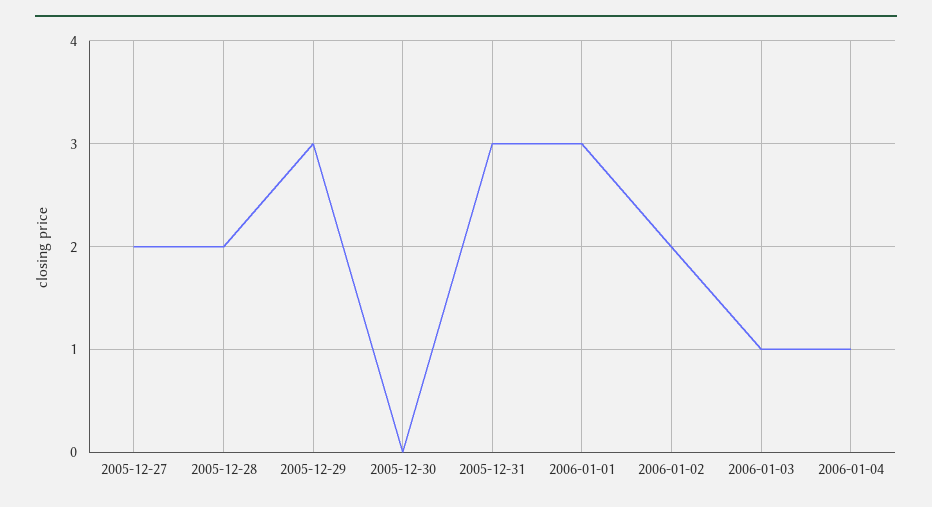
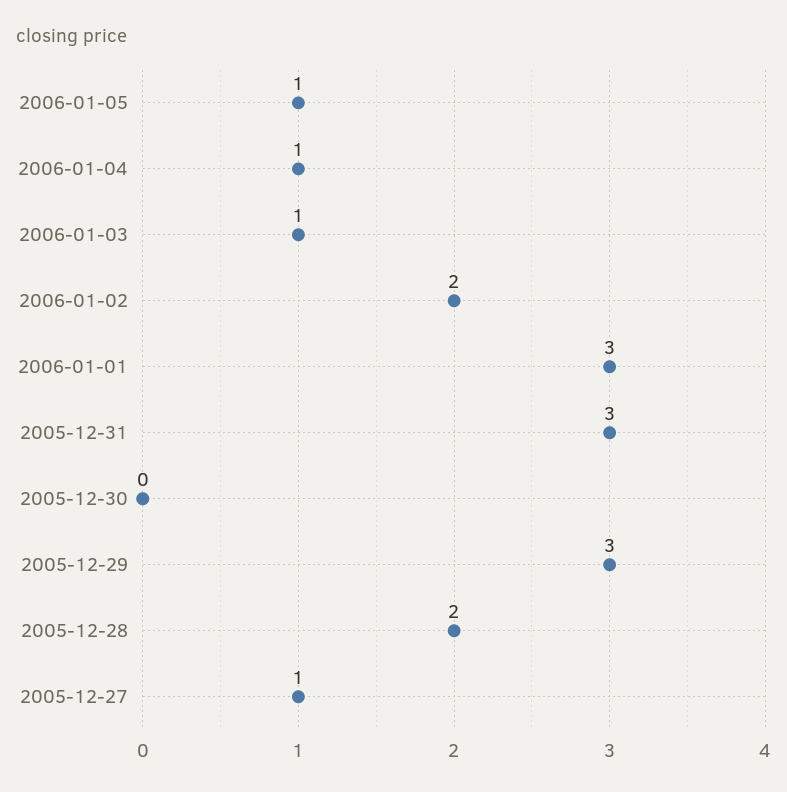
2005-12-27: 2 -> 1
2006-01-05: none -> 1

